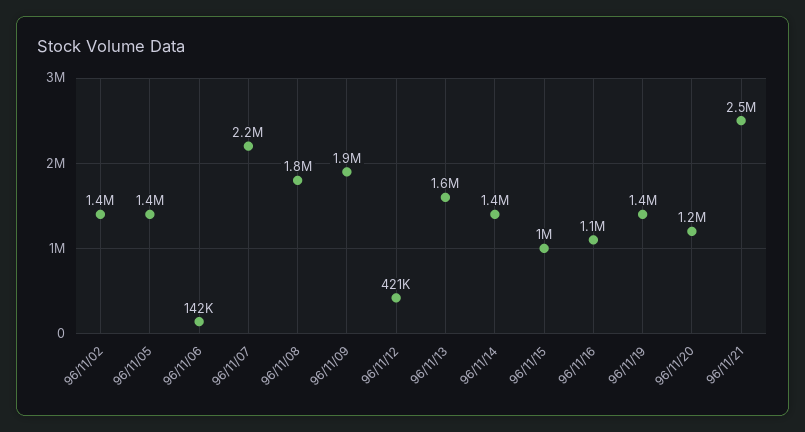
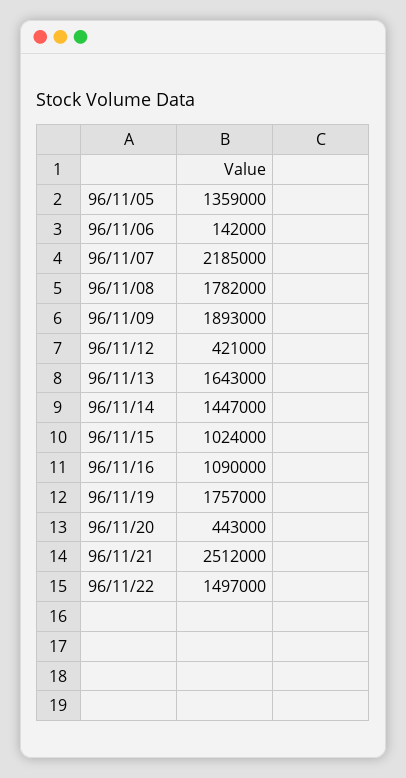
96/11/02: 1400000 -> none
96/11/19: 1400000 -> 1757000
96/11/20: 1200000 -> 443000
96/11/22: none -> 1497000

